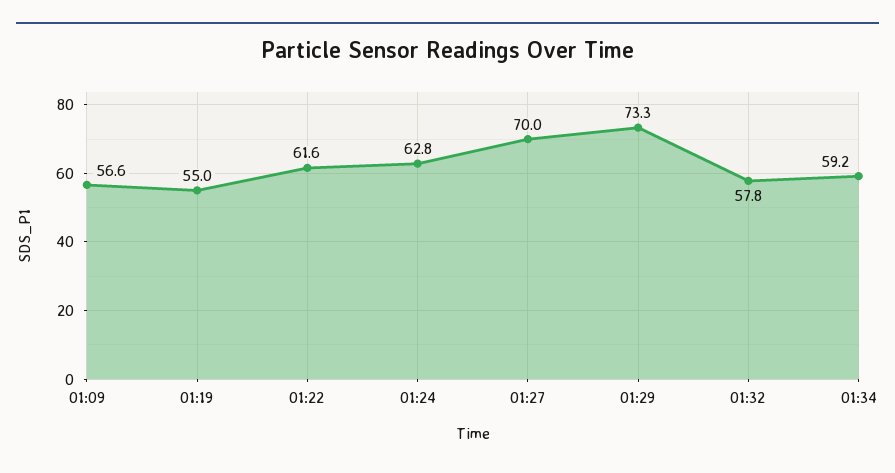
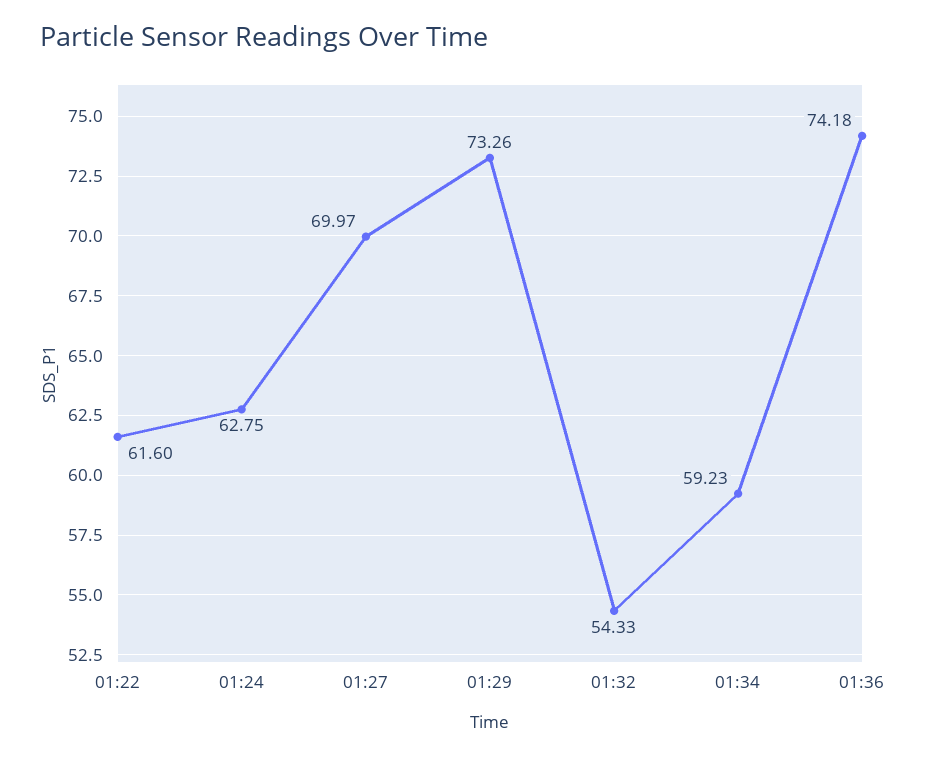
01:09: 56.6 -> none
01:19: 55 -> none
01:32: 57.8 -> 54.33
01:36: none -> 74.18

